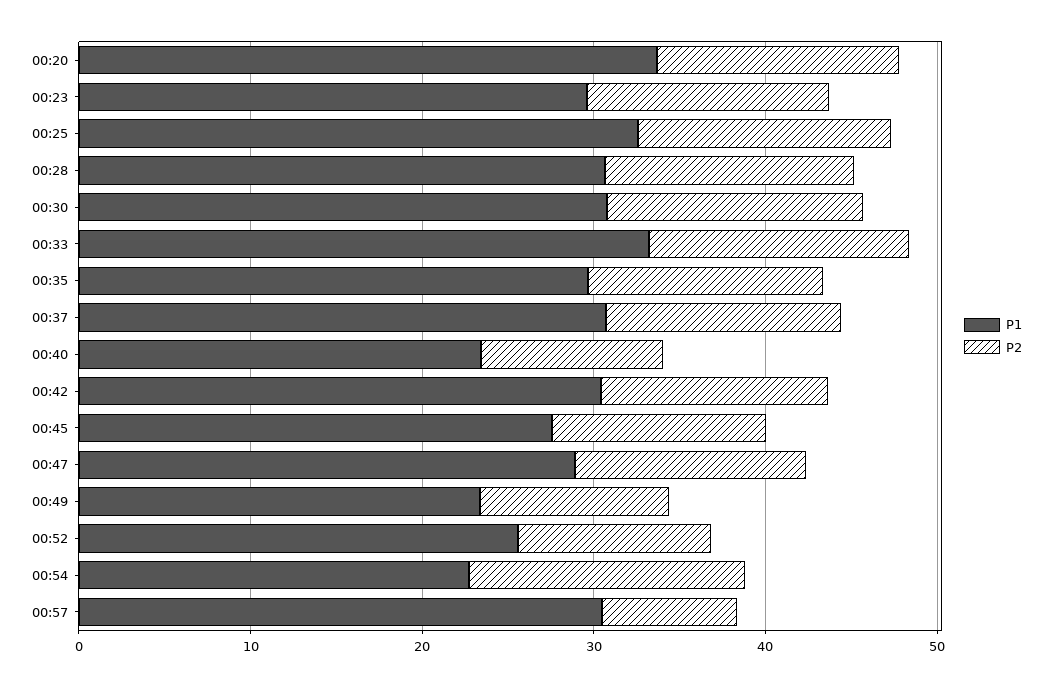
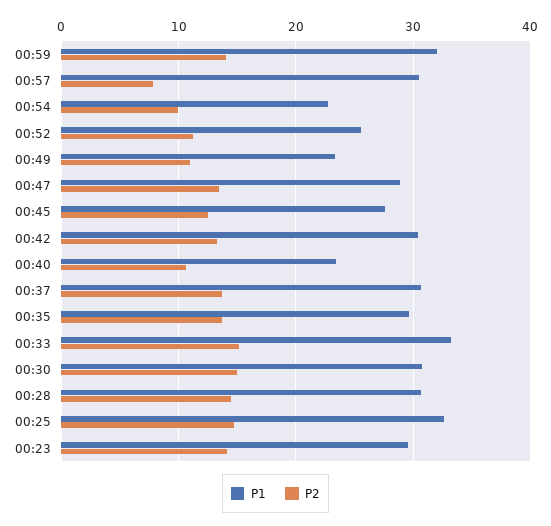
P1, 00:20: 34 -> none
P2, 00:20: 14 -> none
P2, 00:54: 16 -> 10
P1, 00:59: none -> 32
P2, 00:59: none -> 14

